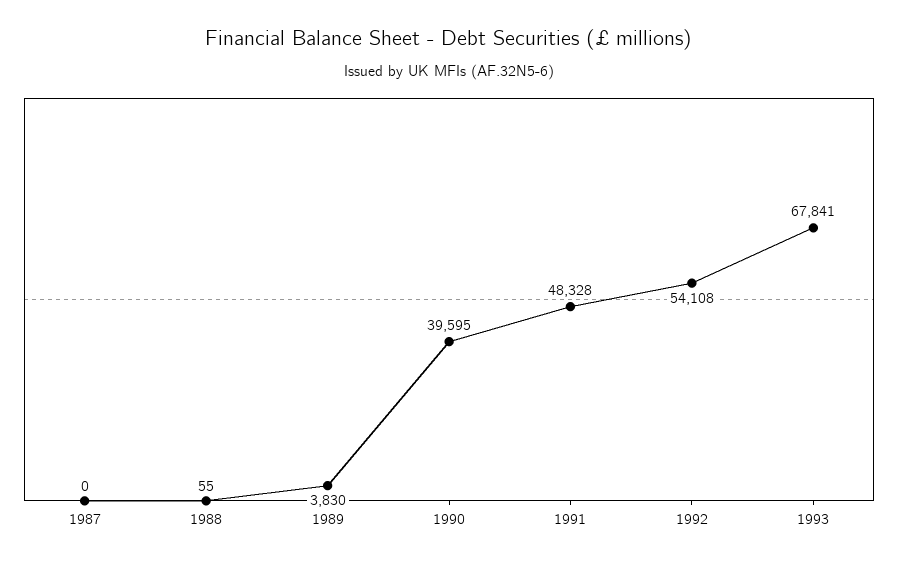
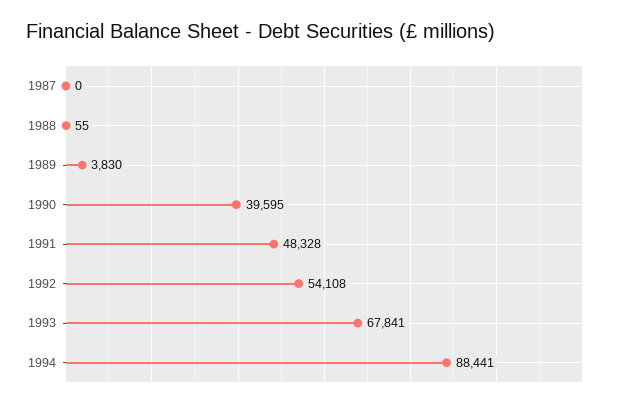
1994: none -> 88441

